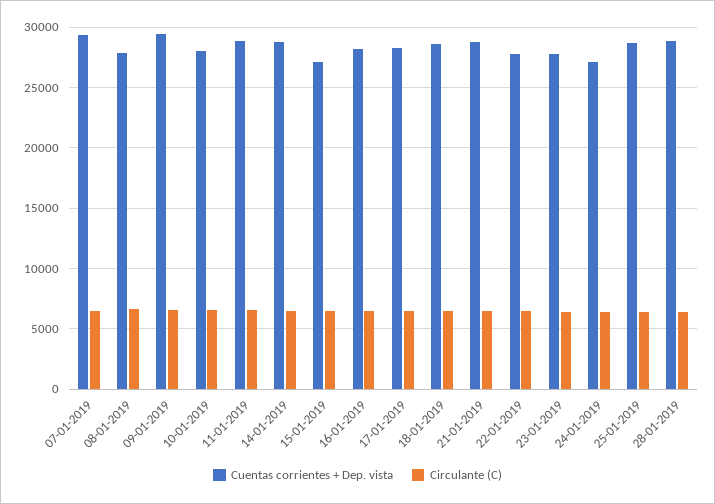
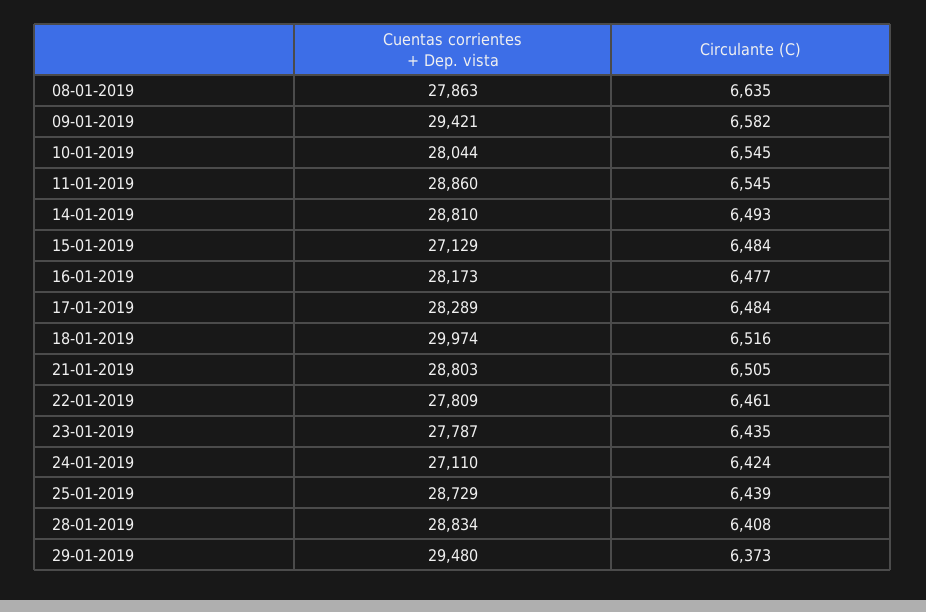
Cuentas corrientes + Dep. vista, 07-01-2019: 29500 -> none
Circulante (C), 07-01-2019: 6500 -> none
Cuentas corrientes + Dep. vista, 18-01-2019: 28500 -> 29974
Cuentas corrientes + Dep. vista, 29-01-2019: none -> 29480
Circulante (C), 29-01-2019: none -> 6373

